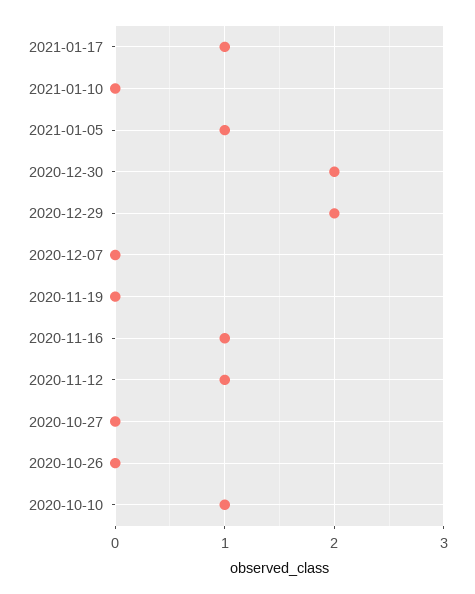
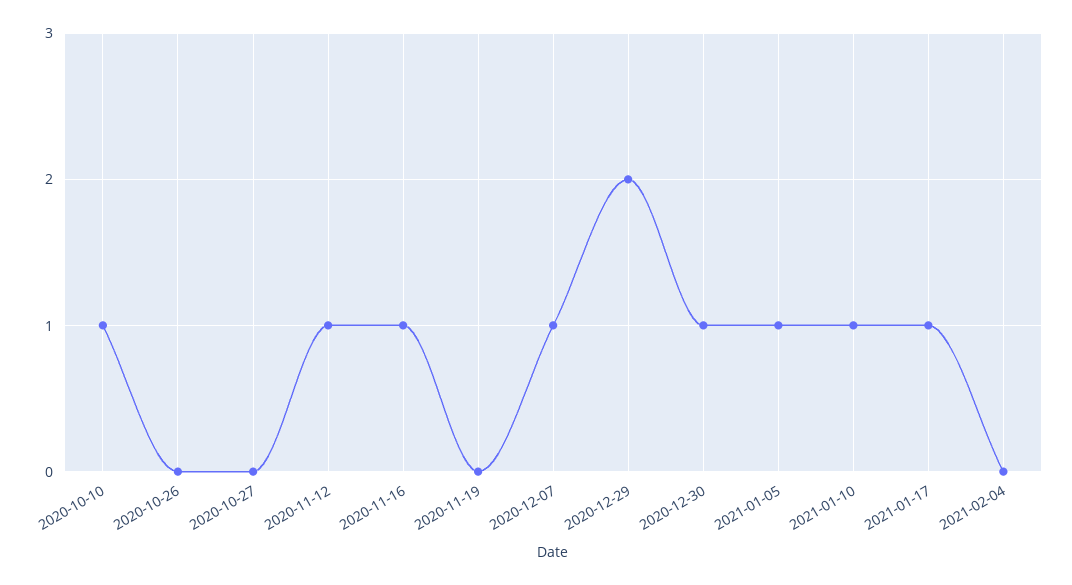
2021-01-10: 0 -> 1
2020-12-30: 2 -> 1
2020-12-07: 0 -> 1
2021-02-04: none -> 0

